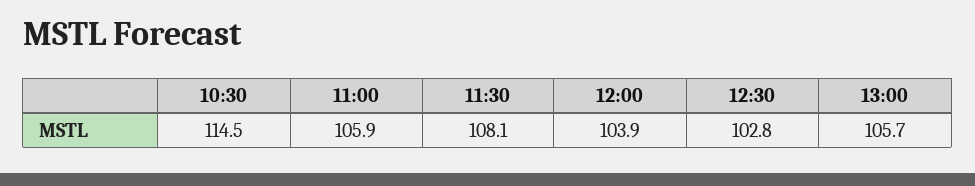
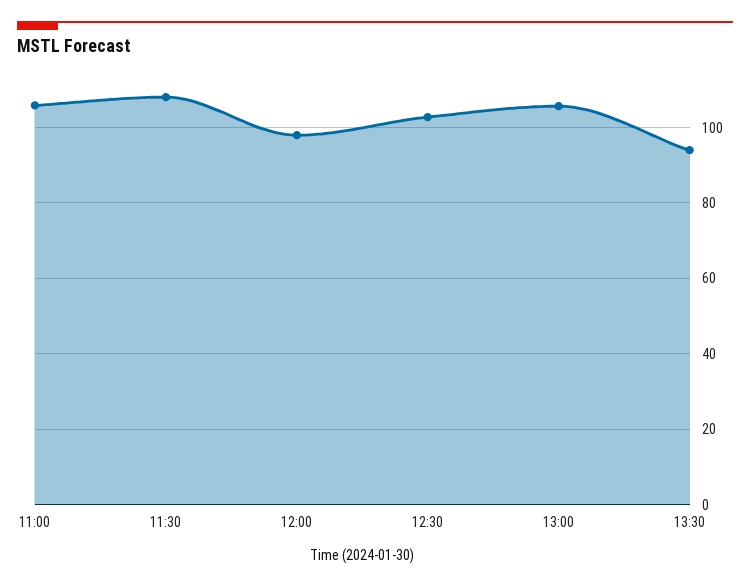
10:30: 114.5 -> none
12:00: 103.9 -> 98
13:30: none -> 94

